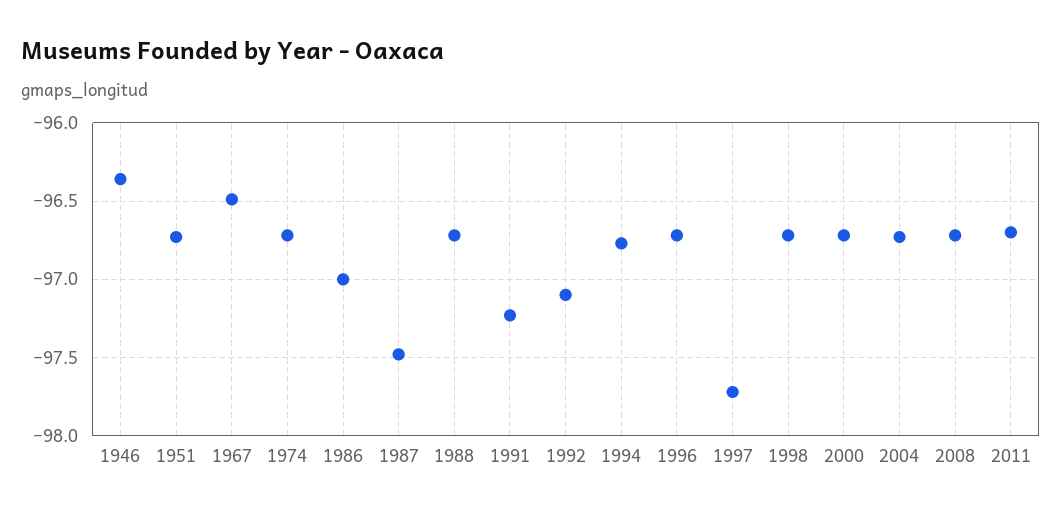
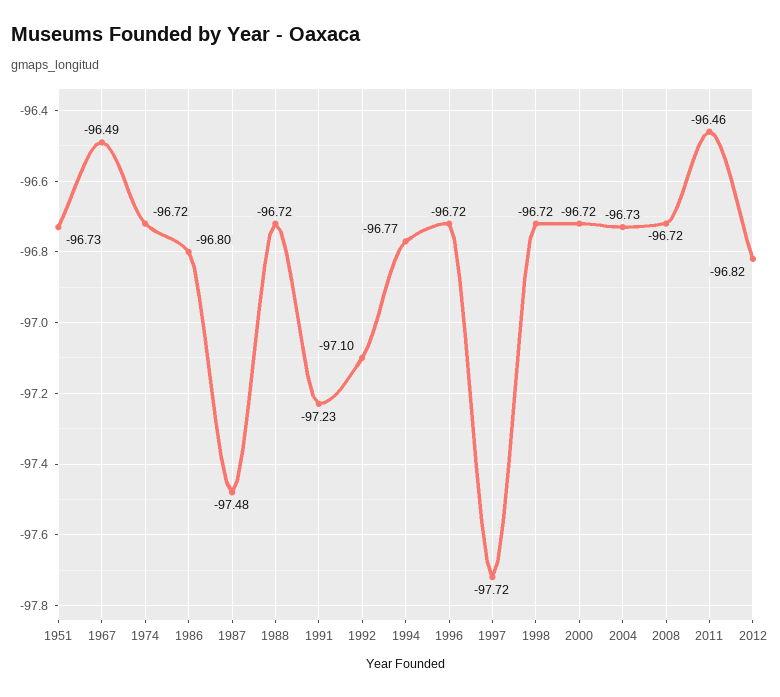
1946: -96.35 -> none
1986: -97 -> -96.8
2011: -96.7 -> -96.46
2012: none -> -96.82

